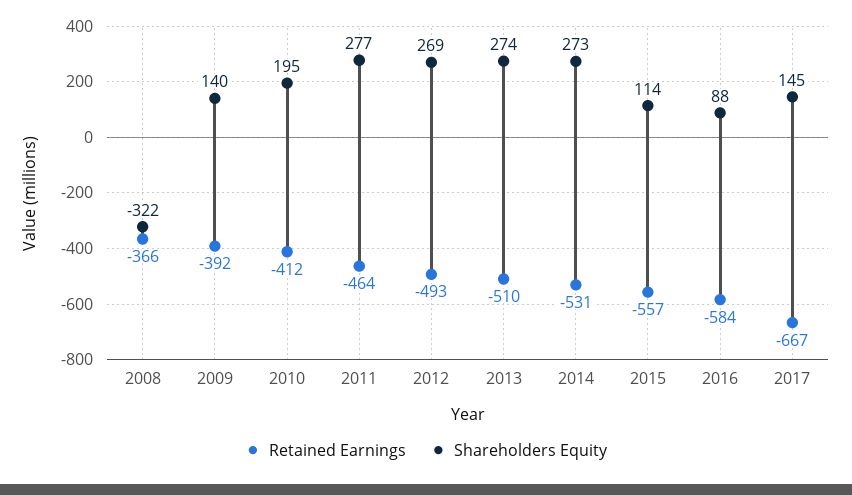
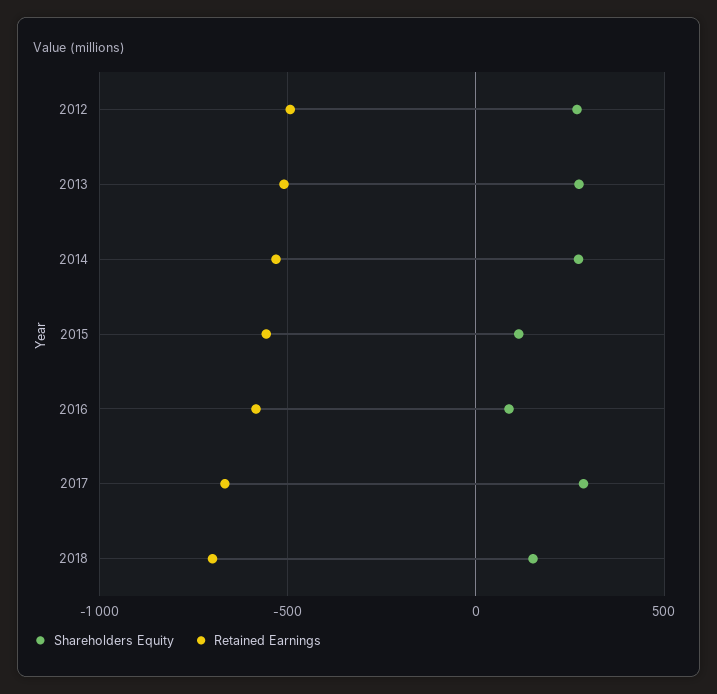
Retained Earnings, 2008: -366 -> none
Shareholders Equity, 2008: -322 -> none
Retained Earnings, 2009: -392 -> none
Shareholders Equity, 2009: 140 -> none
Retained Earnings, 2010: -412 -> none
Shareholders Equity, 2010: 195 -> none
Retained Earnings, 2011: -464 -> none
Shareholders Equity, 2011: 277 -> none
Shareholders Equity, 2017: 145 -> 300
Shareholders Equity, 2018: none -> 150
Retained Earnings, 2018: none -> -700

